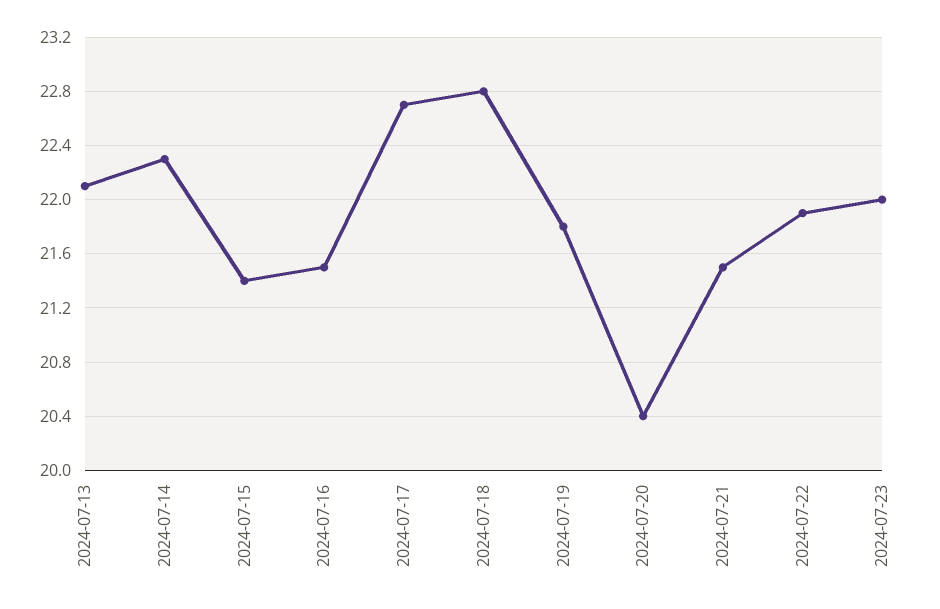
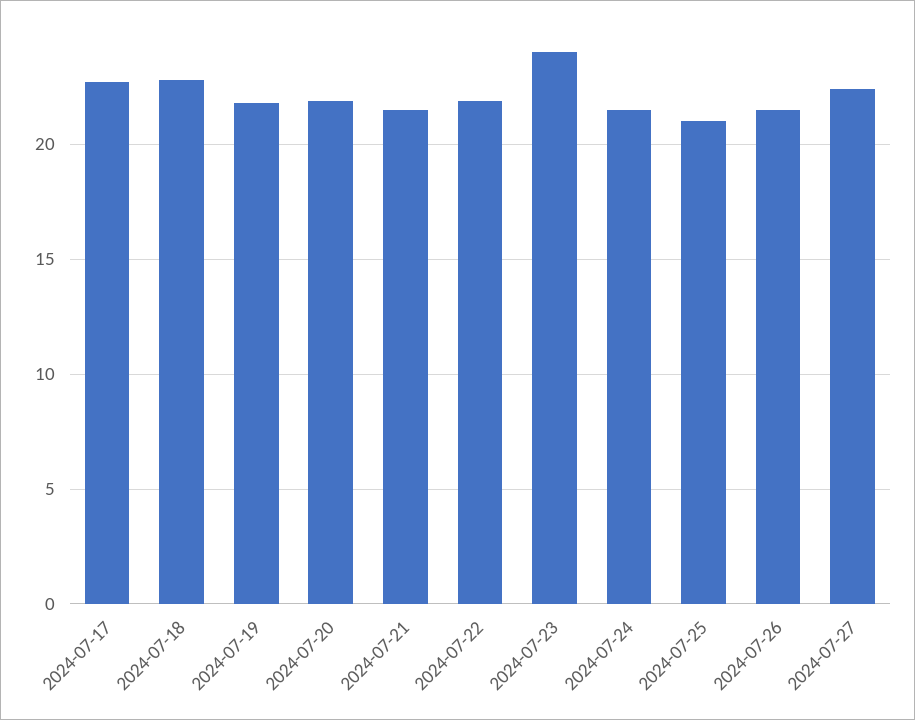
2024-07-13: 22.1 -> none
2024-07-14: 22.3 -> none
2024-07-15: 21.4 -> none
2024-07-16: 21.5 -> none
2024-07-20: 20.4 -> 22
2024-07-23: 22 -> 24
2024-07-24: none -> 21.5
2024-07-25: none -> 21
2024-07-26: none -> 21.5
2024-07-27: none -> 22.5

